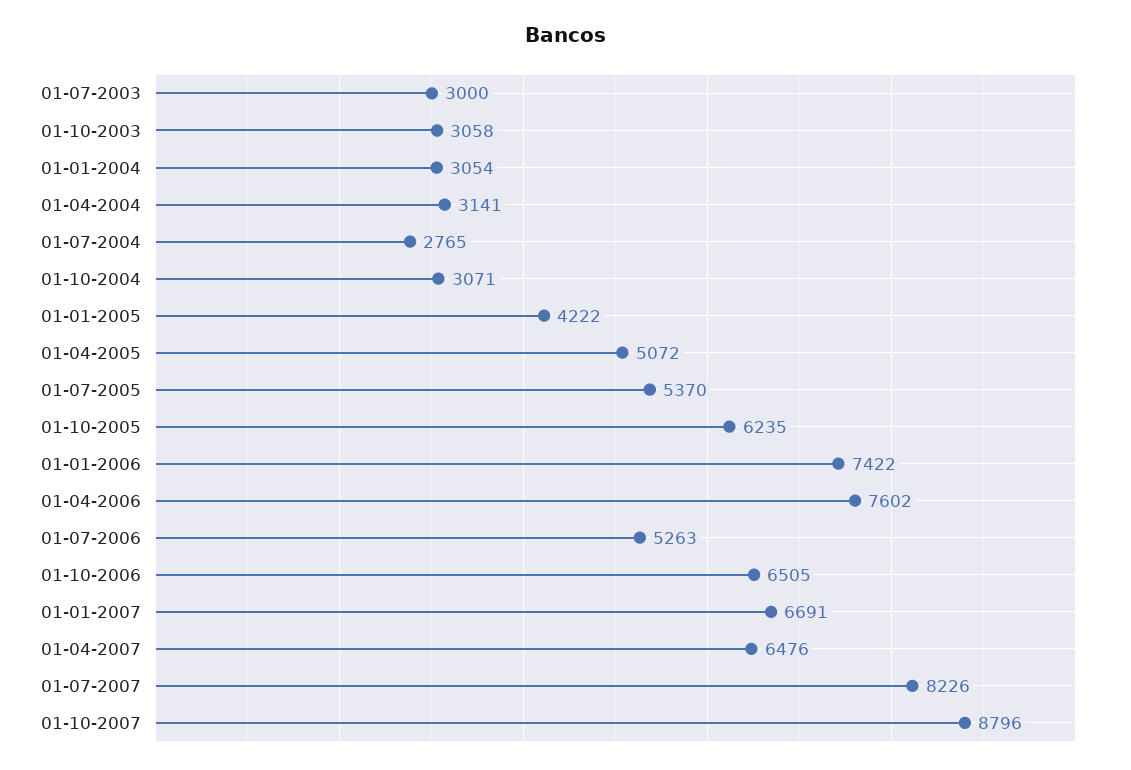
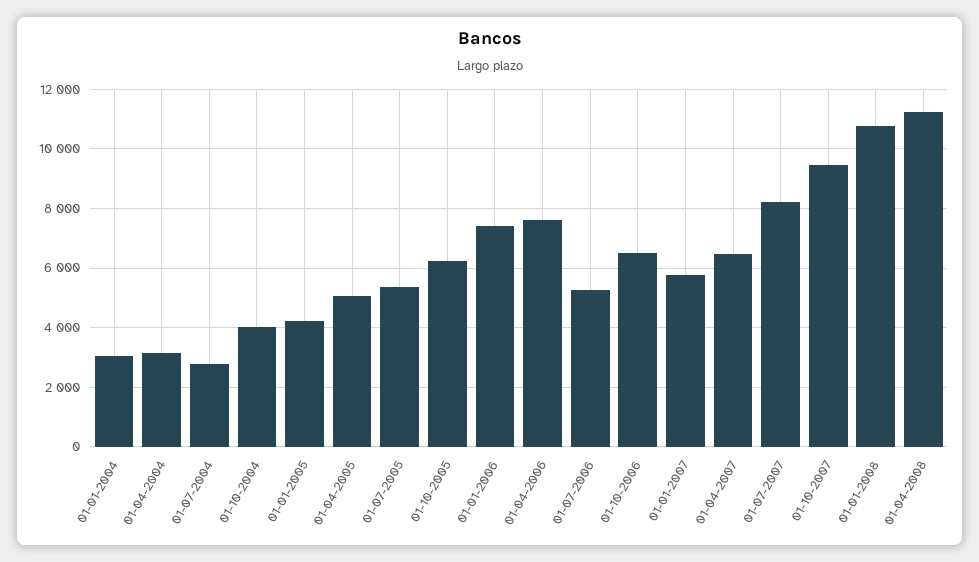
01-07-2003: 3000 -> none
01-10-2003: 3058 -> none
01-10-2004: 3071 -> 4000
01-01-2007: 6691 -> 5750
01-10-2007: 8796 -> 9500
01-01-2008: none -> 10750
01-04-2008: none -> 11250

